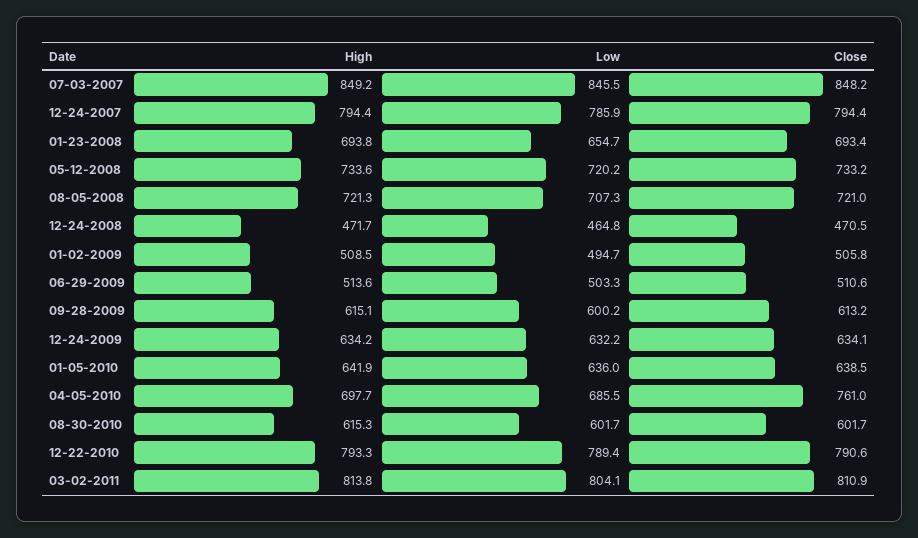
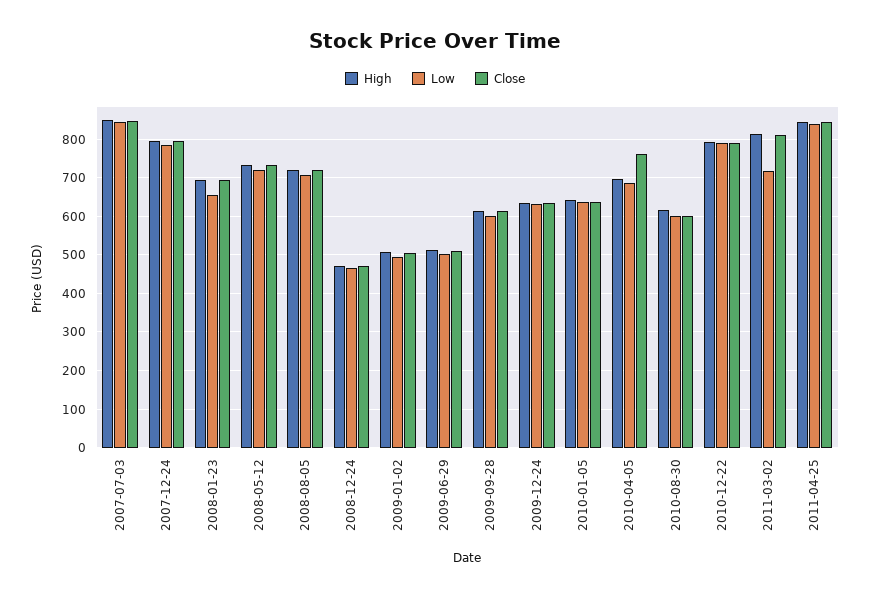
Low, 03-02-2011: 804.1 -> 720
High, 2011-04-25: none -> 840
Low, 2011-04-25: none -> 840
Close, 2011-04-25: none -> 840

